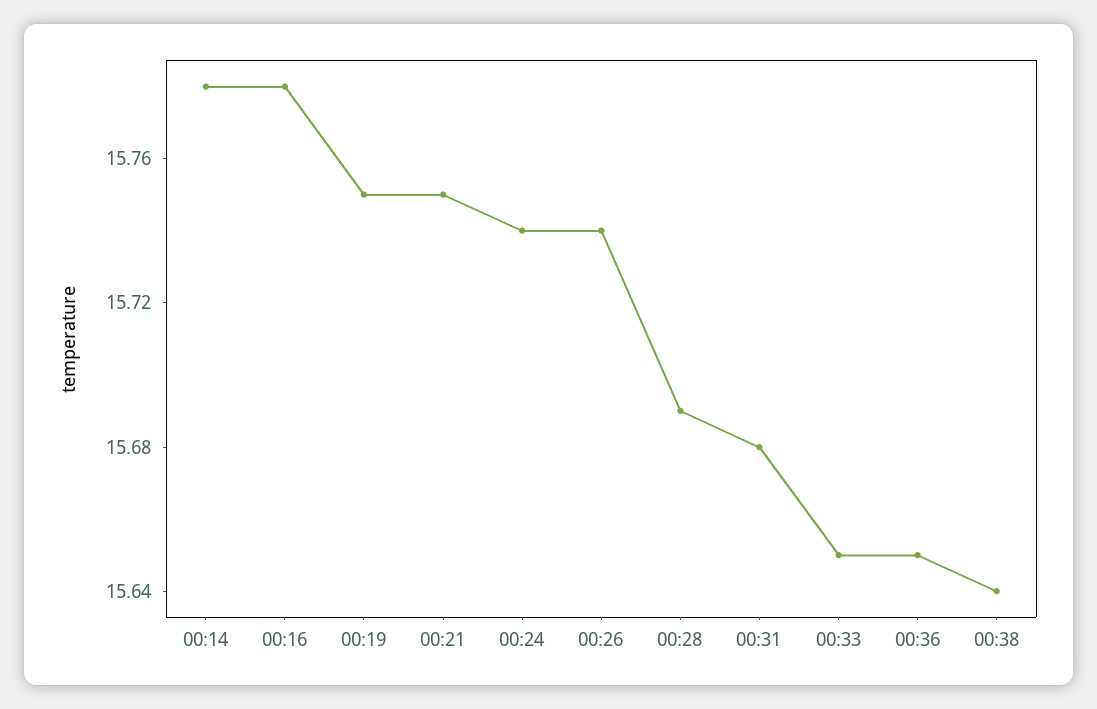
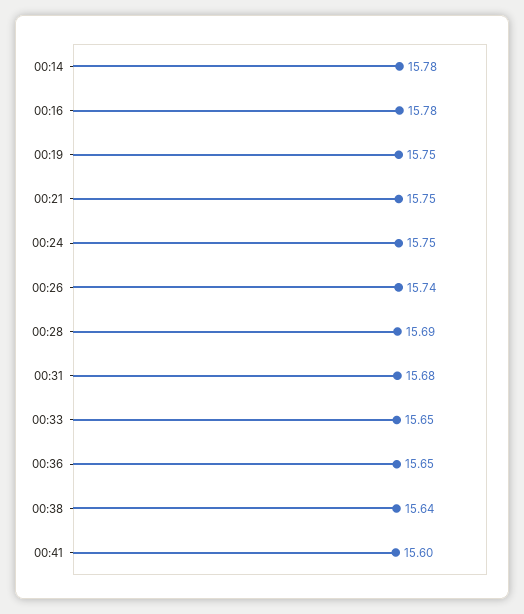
00:24: 15.74 -> 15.75
00:41: none -> 15.6

